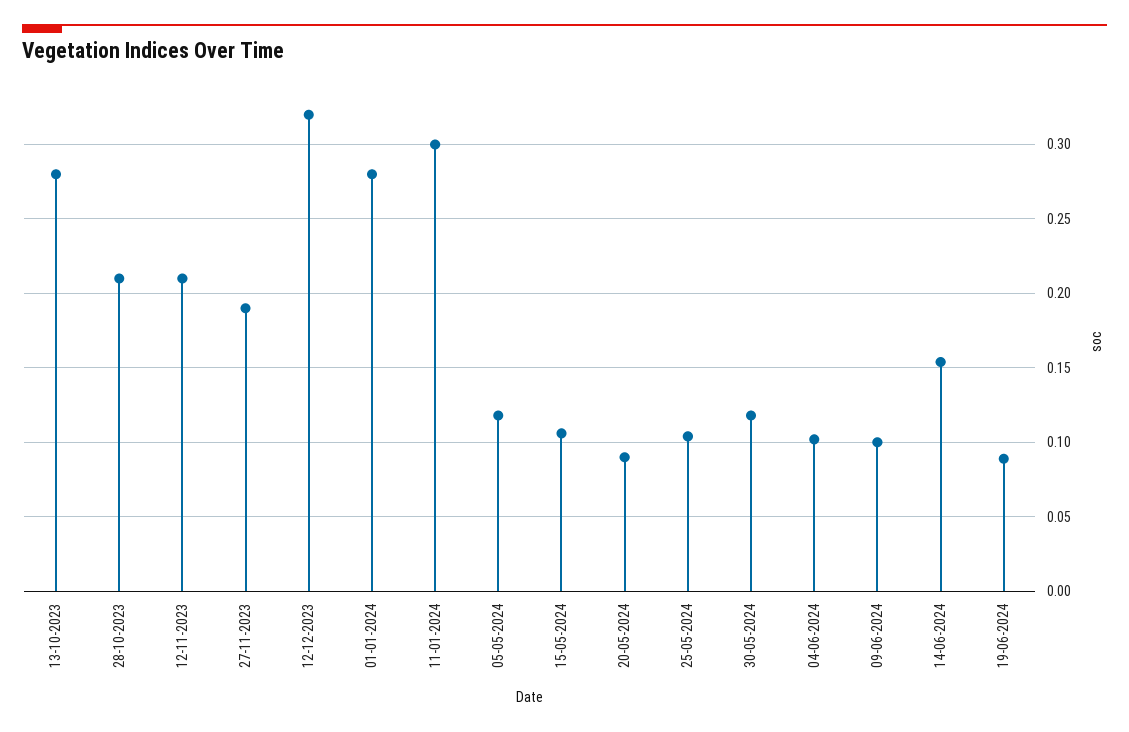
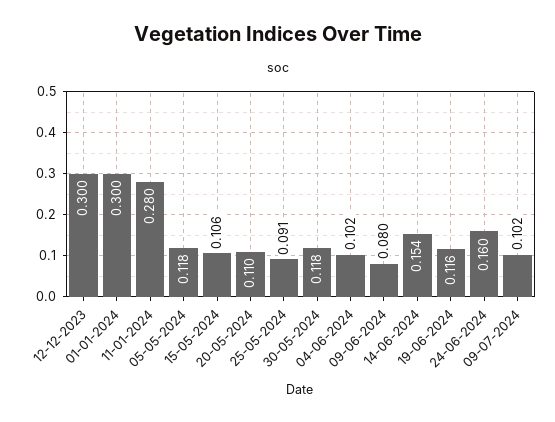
13-10-2023: 0.28 -> none
28-10-2023: 0.21 -> none
12-11-2023: 0.21 -> none
27-11-2023: 0.19 -> none
12-12-2023: 0.32 -> 0.3
01-01-2024: 0.28 -> 0.3
11-01-2024: 0.3 -> 0.28
20-05-2024: 0.09 -> 0.11
25-05-2024: 0.105 -> 0.091
09-06-2024: 0.1 -> 0.08
19-06-2024: 0.09 -> 0.116
24-06-2024: none -> 0.16
09-07-2024: none -> 0.102

